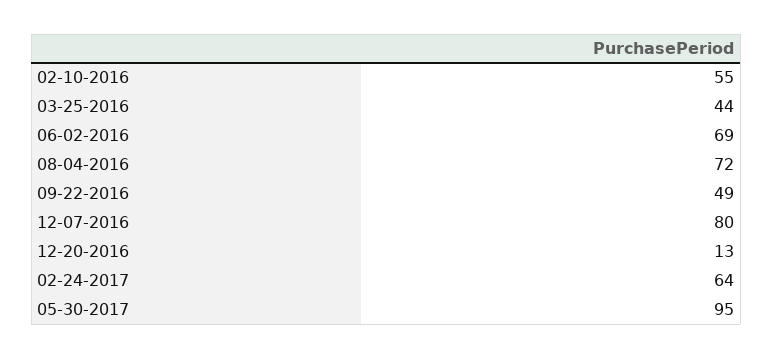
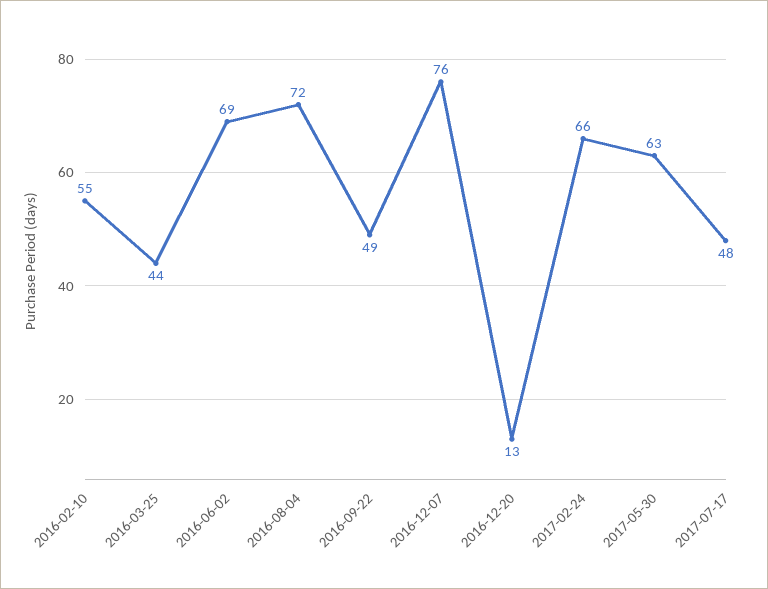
12-07-2016: 80 -> 76
02-24-2017: 64 -> 66
05-30-2017: 95 -> 63
2017-07-17: none -> 48

